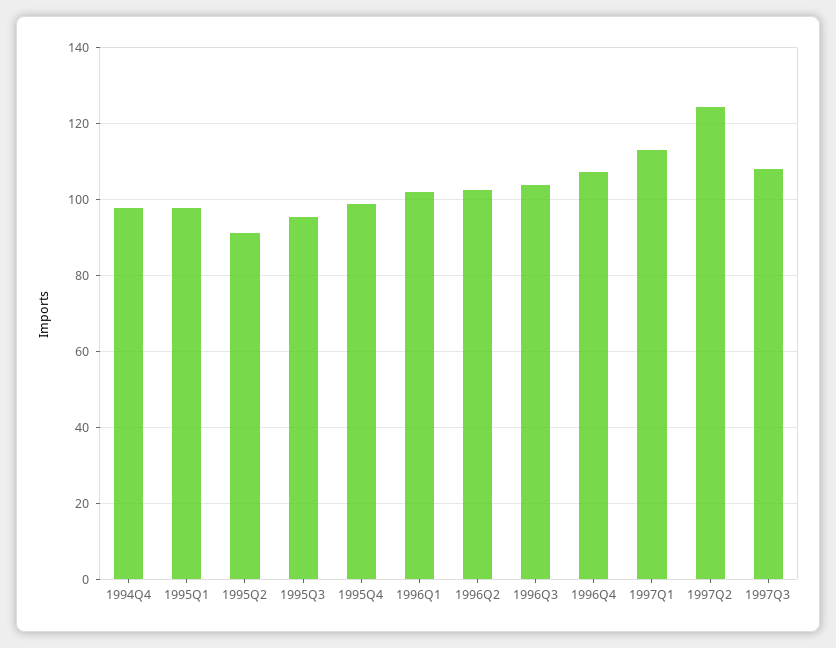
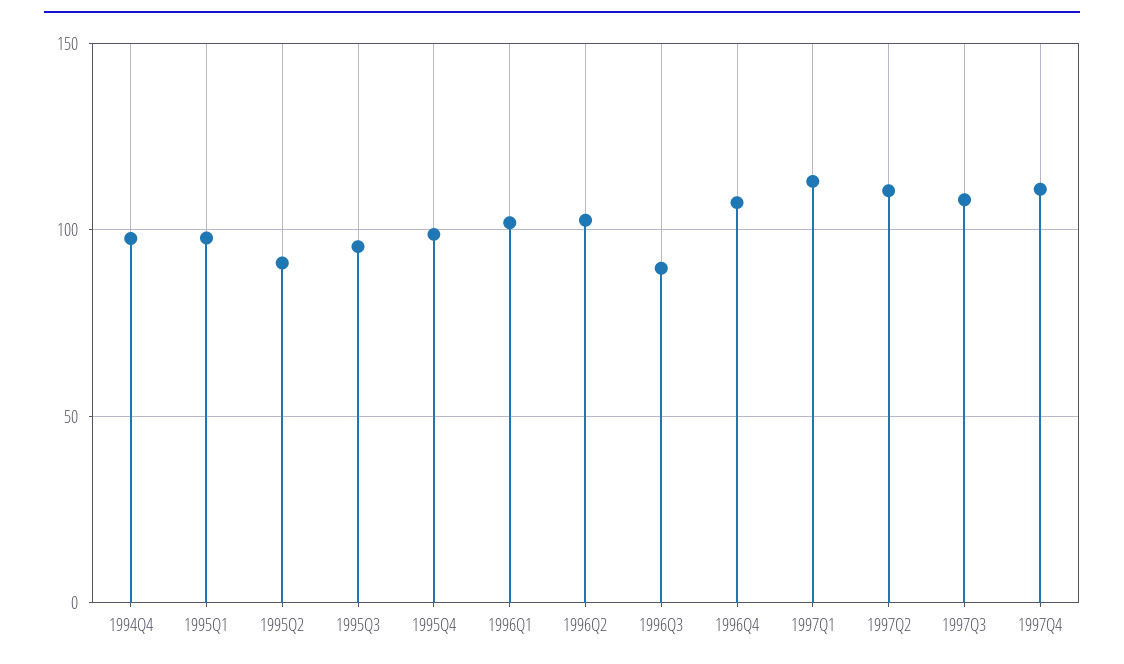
1996Q3: 104 -> 90
1997Q2: 124 -> 110
1997Q4: none -> 110

